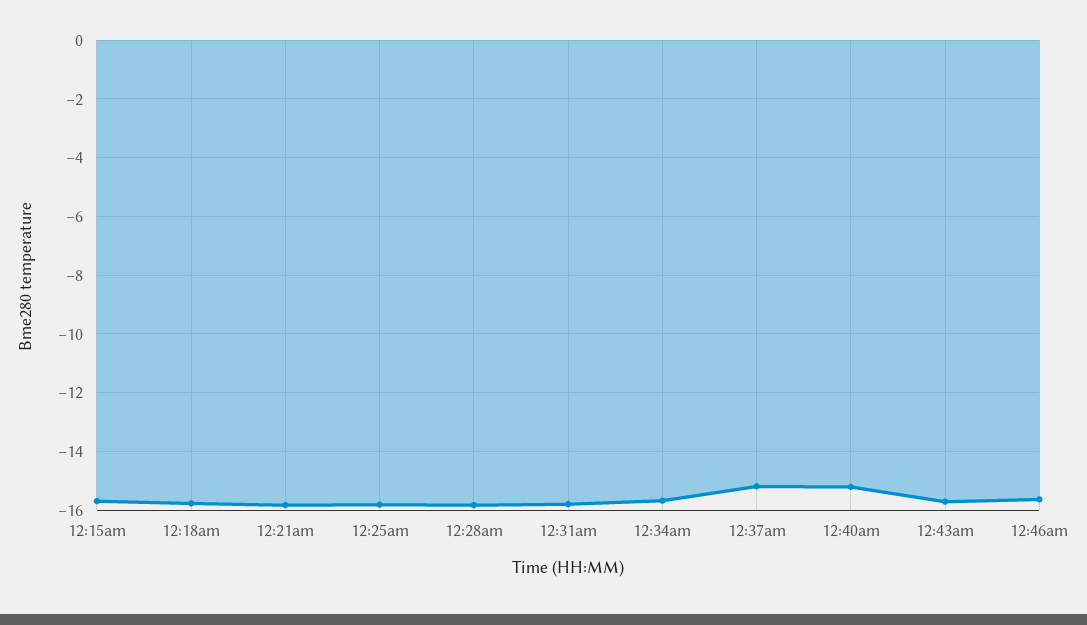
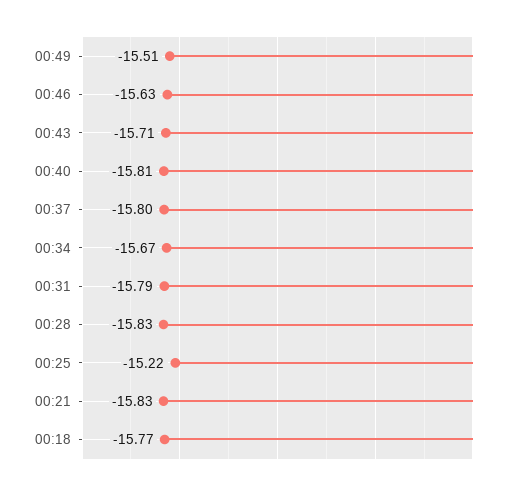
12:15am: -15.75 -> none
12:25am: -15.75 -> -15.22
12:37am: -15.25 -> -15.8
12:40am: -15.25 -> -15.81
00:49: none -> -15.51

